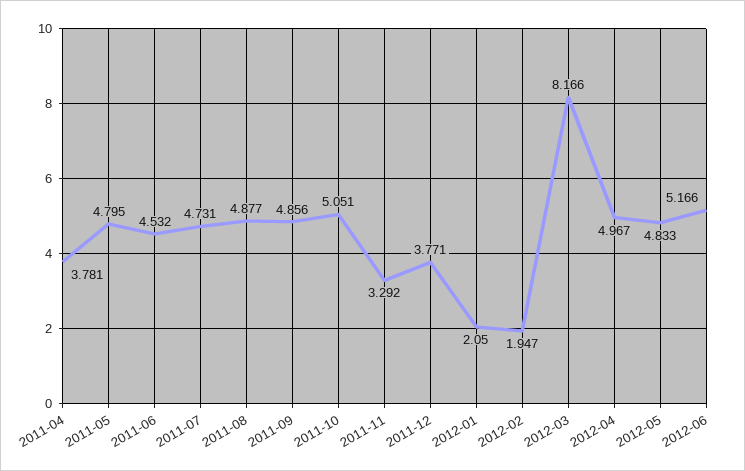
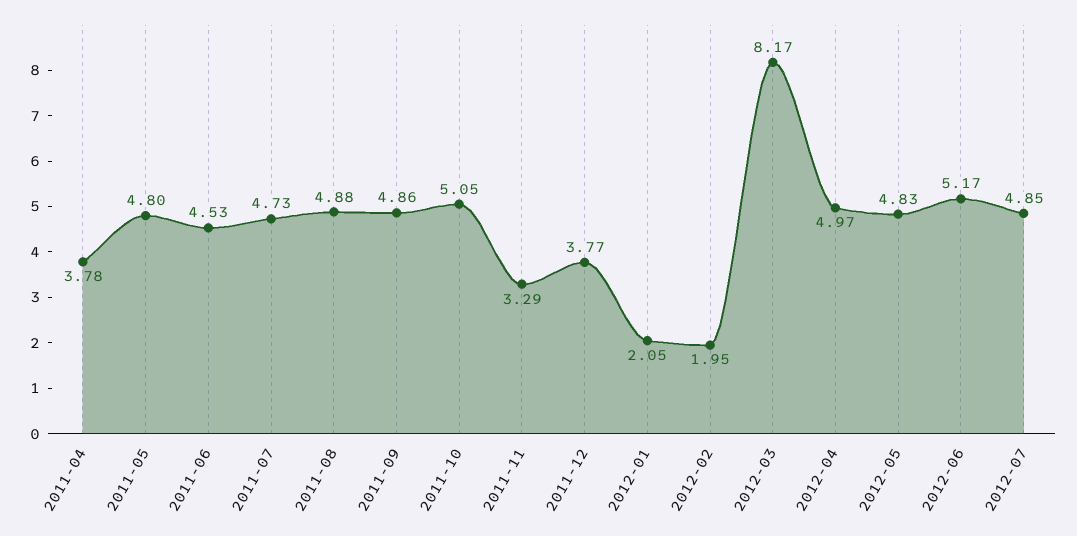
2012-07: none -> 4.85

